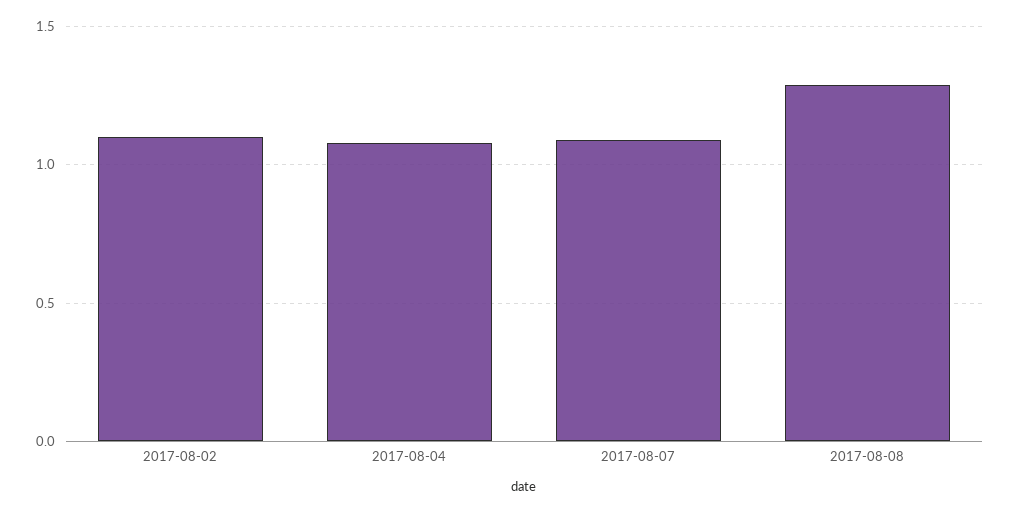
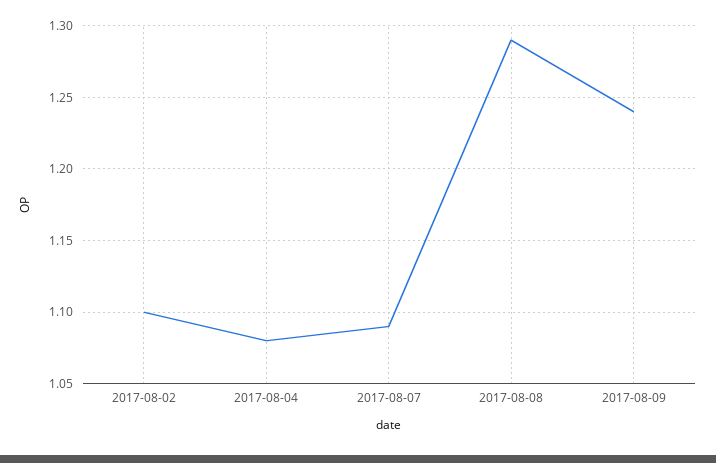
2017-08-09: none -> 1.24

